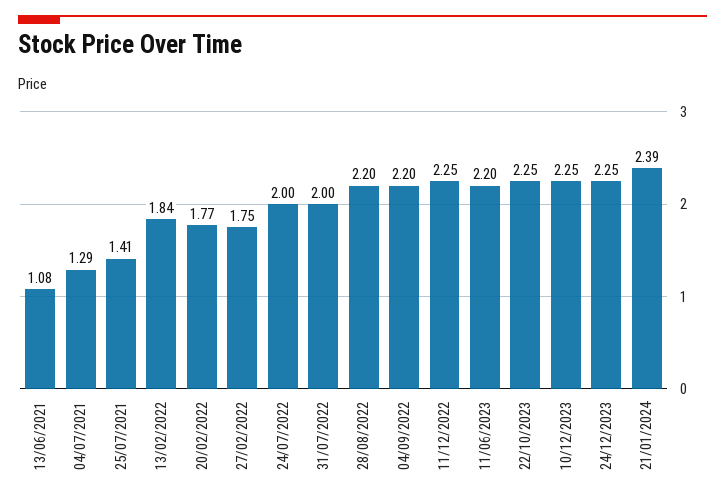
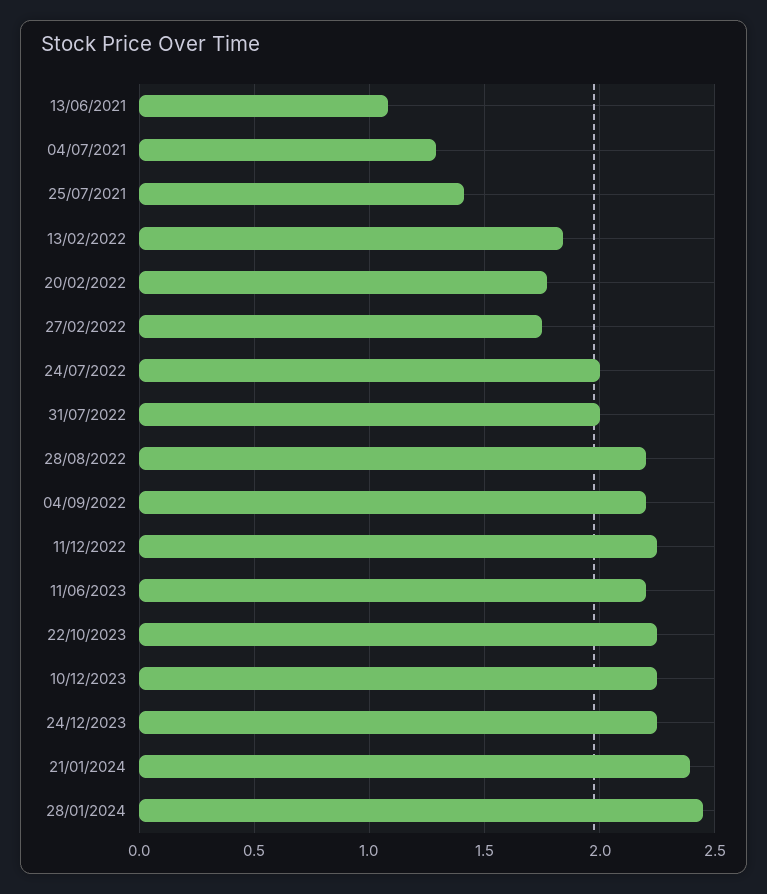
28/01/2024: none -> 2.45

